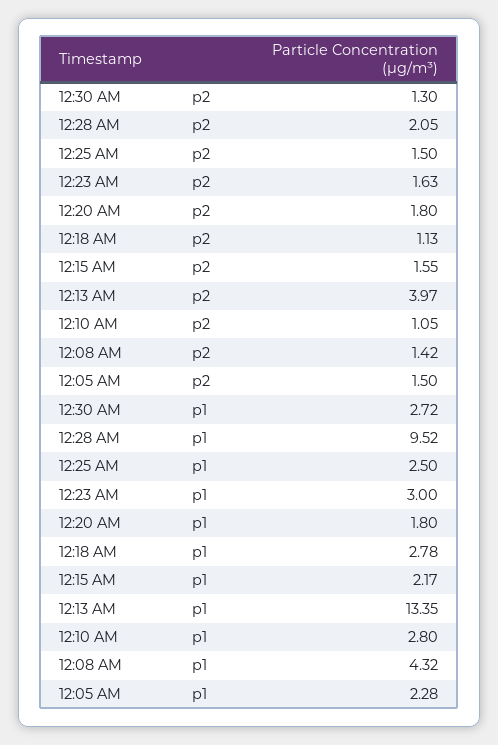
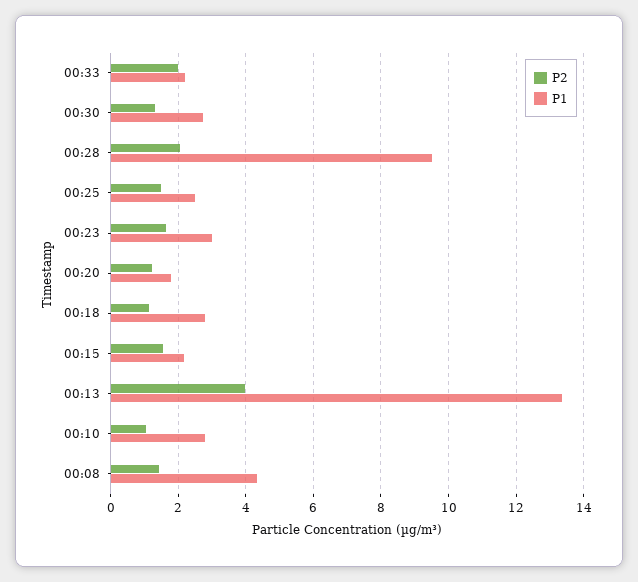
p2, 12:20 AM: 1.8 -> 1.2
p2, 12:05 AM: 1.5 -> none
p1, 12:05 AM: 2.28 -> none
p2, 00:33: none -> 2
p1, 00:33: none -> 2.2

